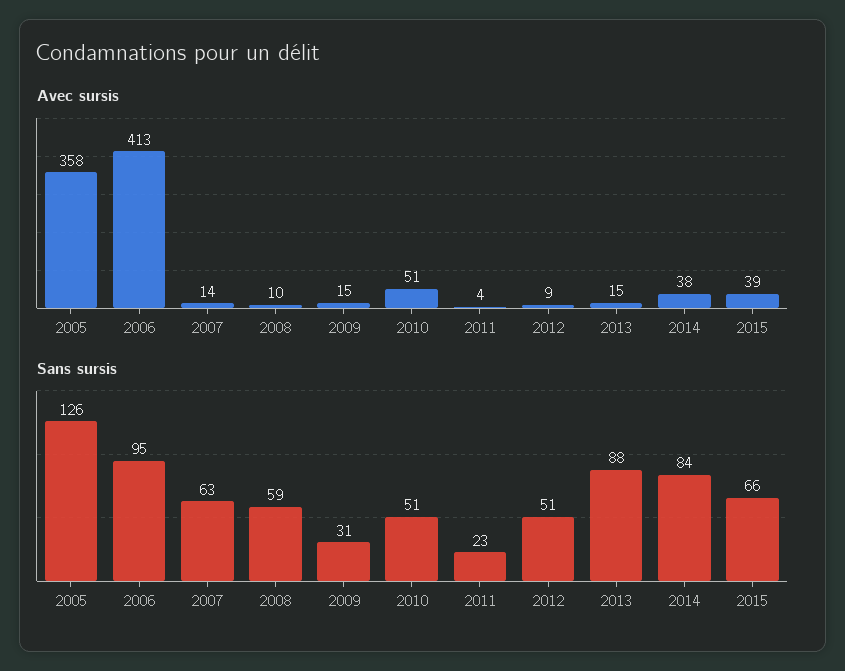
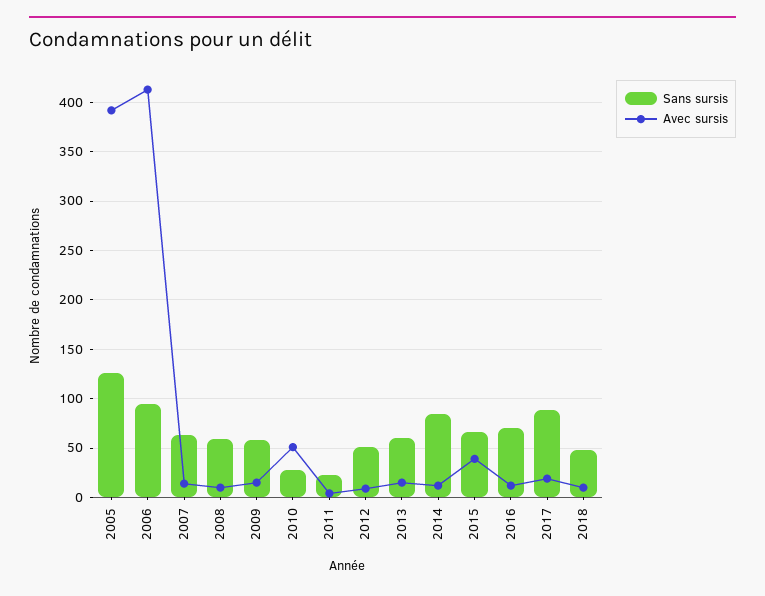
Avec sursis, 2005: 358 -> 390
Avec sursis, 2014: 38 -> 10
Sans sursis, 2009: 31 -> 60
Sans sursis, 2010: 51 -> 30
Sans sursis, 2013: 88 -> 60
Sans sursis, 2016: none -> 70
Avec sursis, 2016: none -> 10
Sans sursis, 2017: none -> 90
Avec sursis, 2017: none -> 20
Sans sursis, 2018: none -> 50
Avec sursis, 2018: none -> 10

